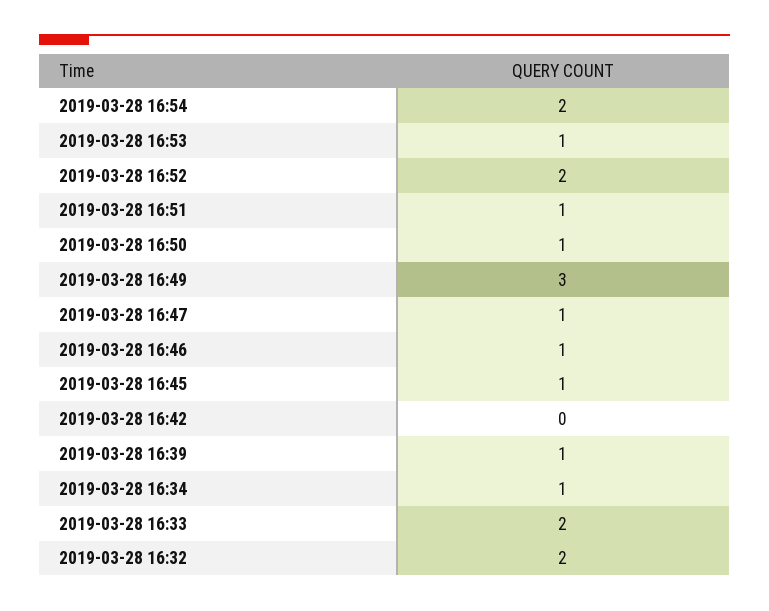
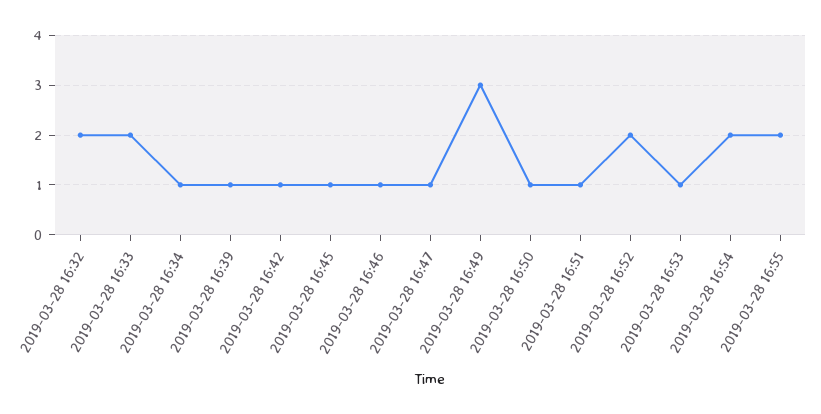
2019-03-28 16:42: 0 -> 1
2019-03-28 16:55: none -> 2

